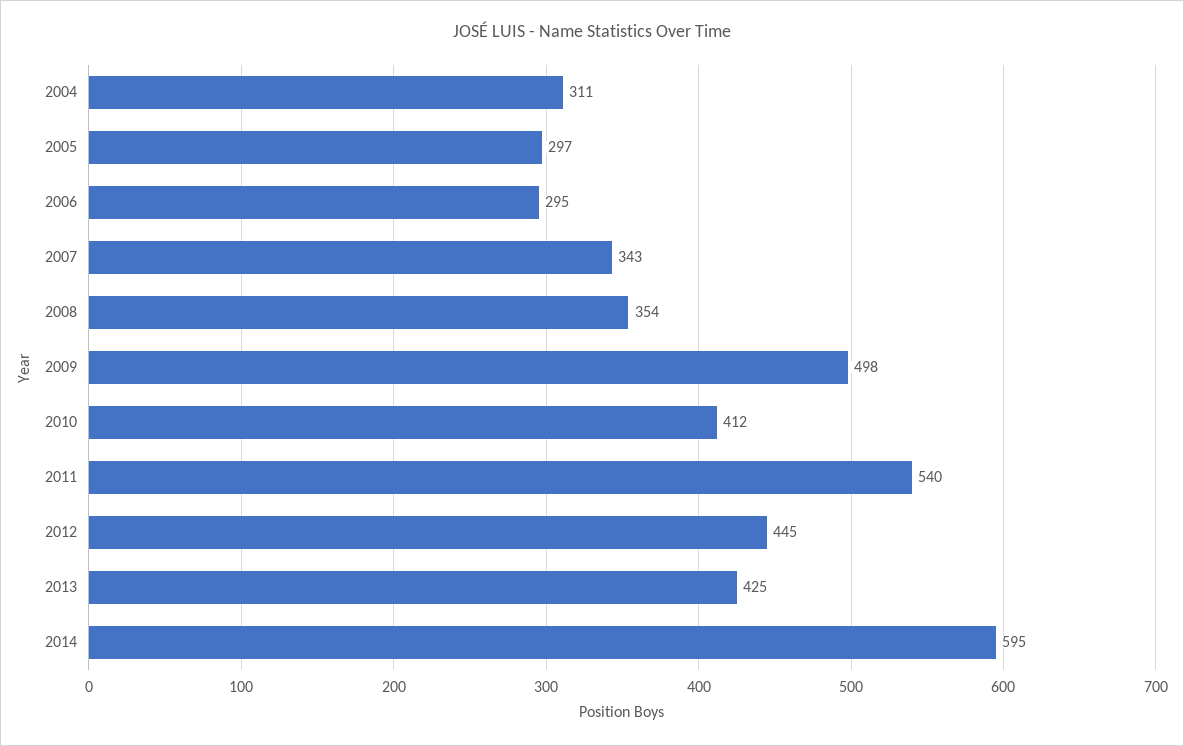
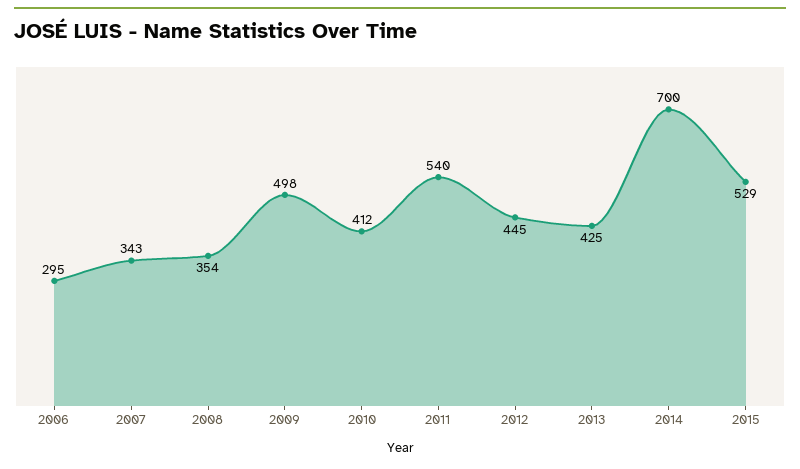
2004: 311 -> none
2005: 297 -> none
2014: 595 -> 700
2015: none -> 529

